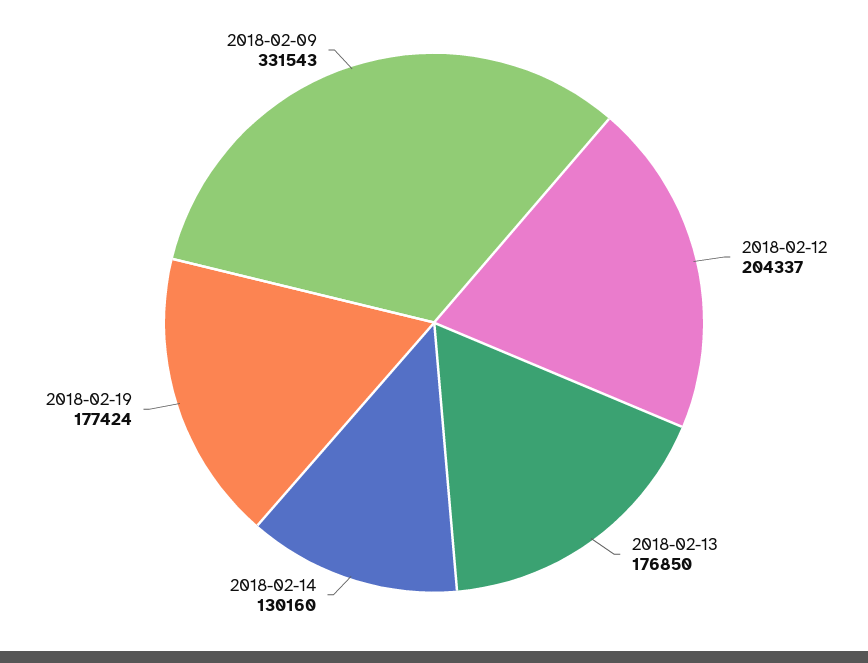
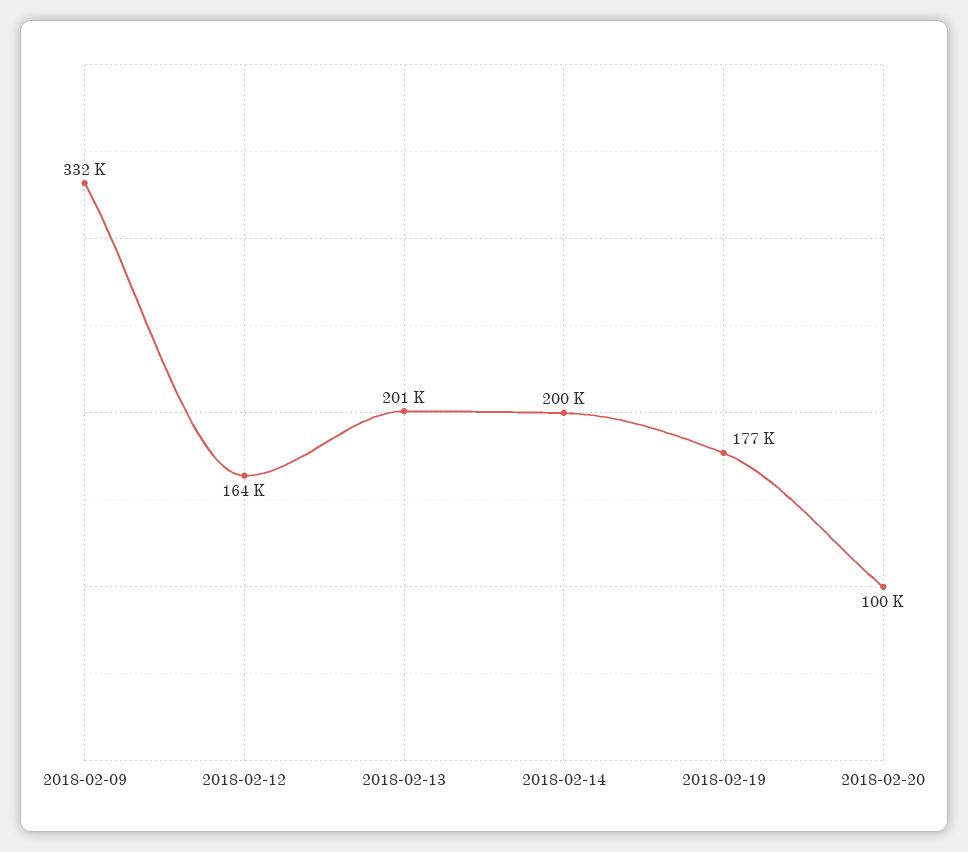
2018-02-12: 204337 -> 164000
2018-02-13: 176850 -> 201000
2018-02-14: 130160 -> 200000
2018-02-20: none -> 100000

